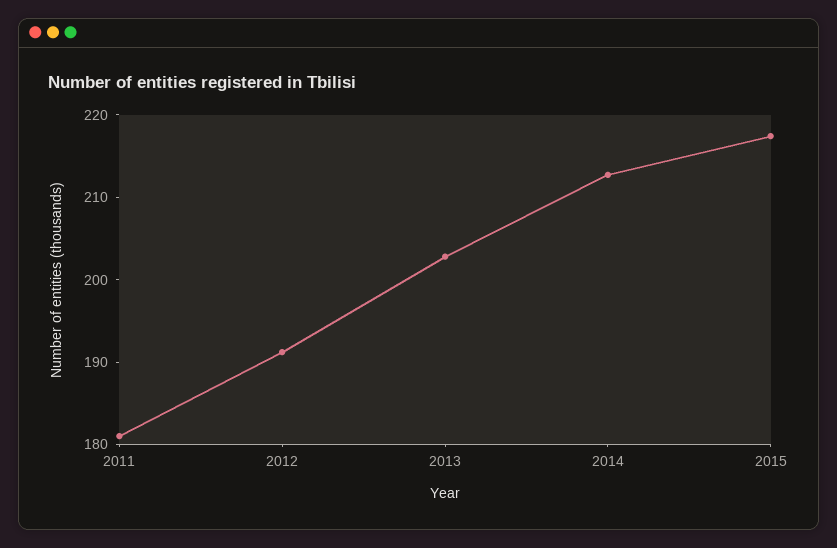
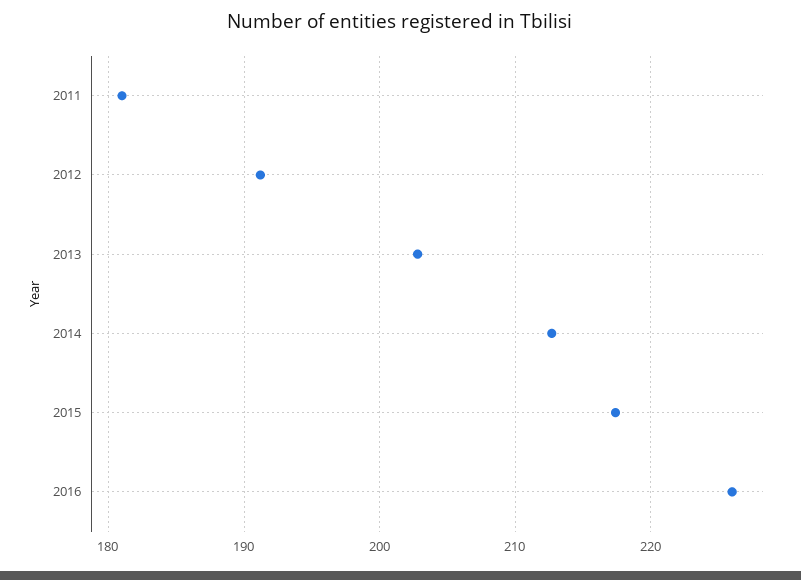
2016: none -> 226

